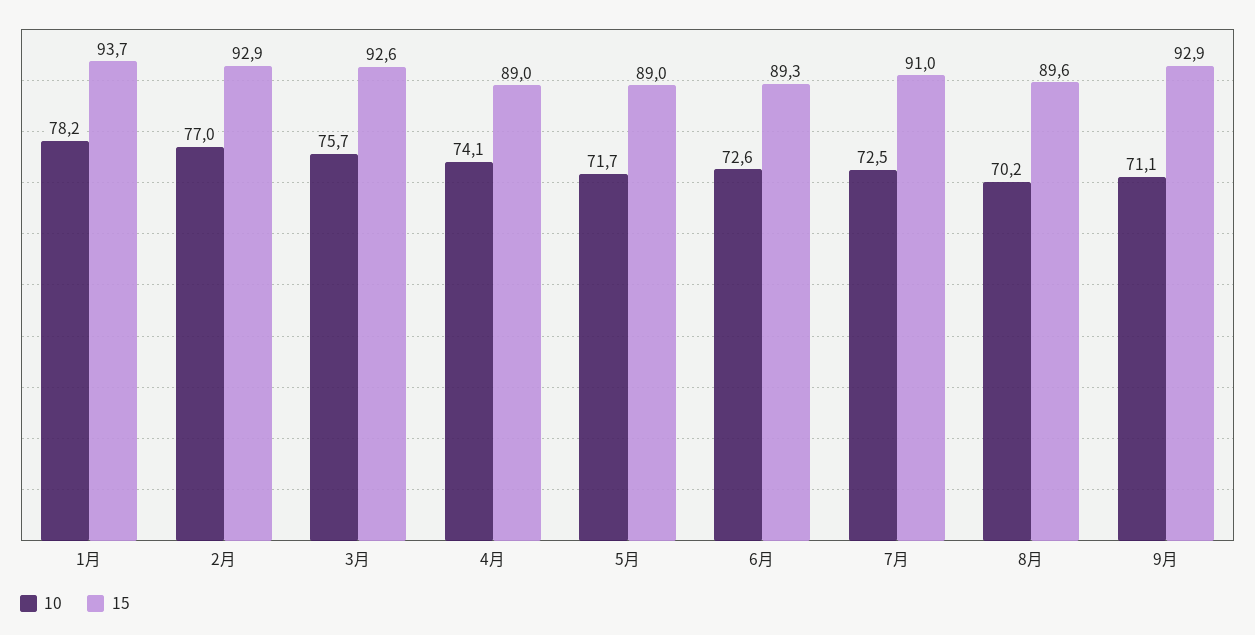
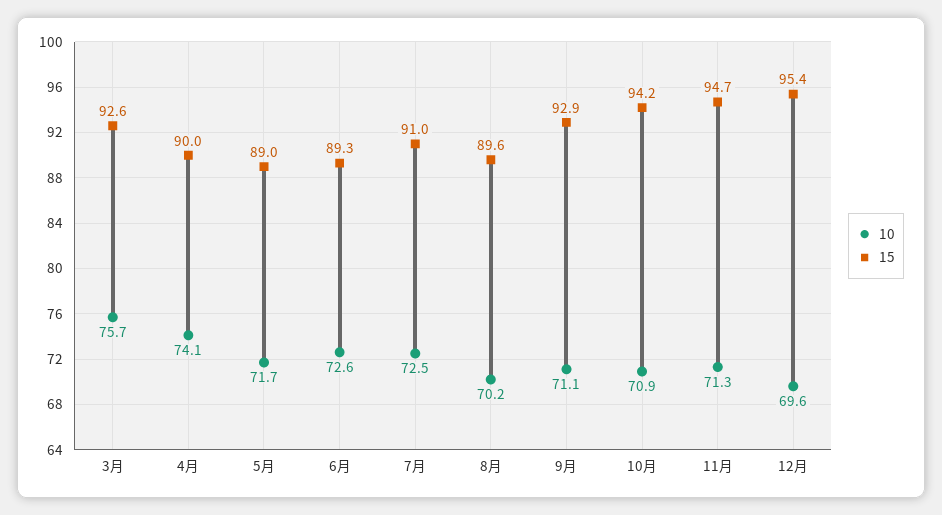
10, 1月: 78.2 -> none
15, 1月: 93.7 -> none
10, 2月: 77 -> none
15, 2月: 92.9 -> none
15, 4月: 89 -> 90
10, 10月: none -> 70.9
15, 10月: none -> 94.2
10, 11月: none -> 71.3
15, 11月: none -> 94.7
10, 12月: none -> 69.6
15, 12月: none -> 95.4

